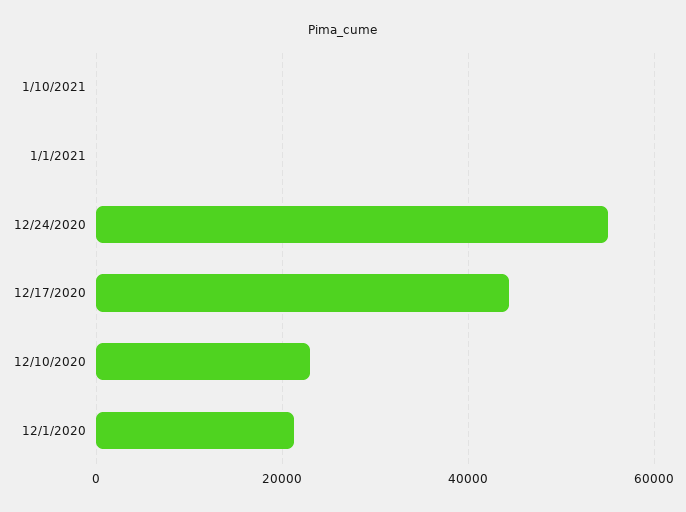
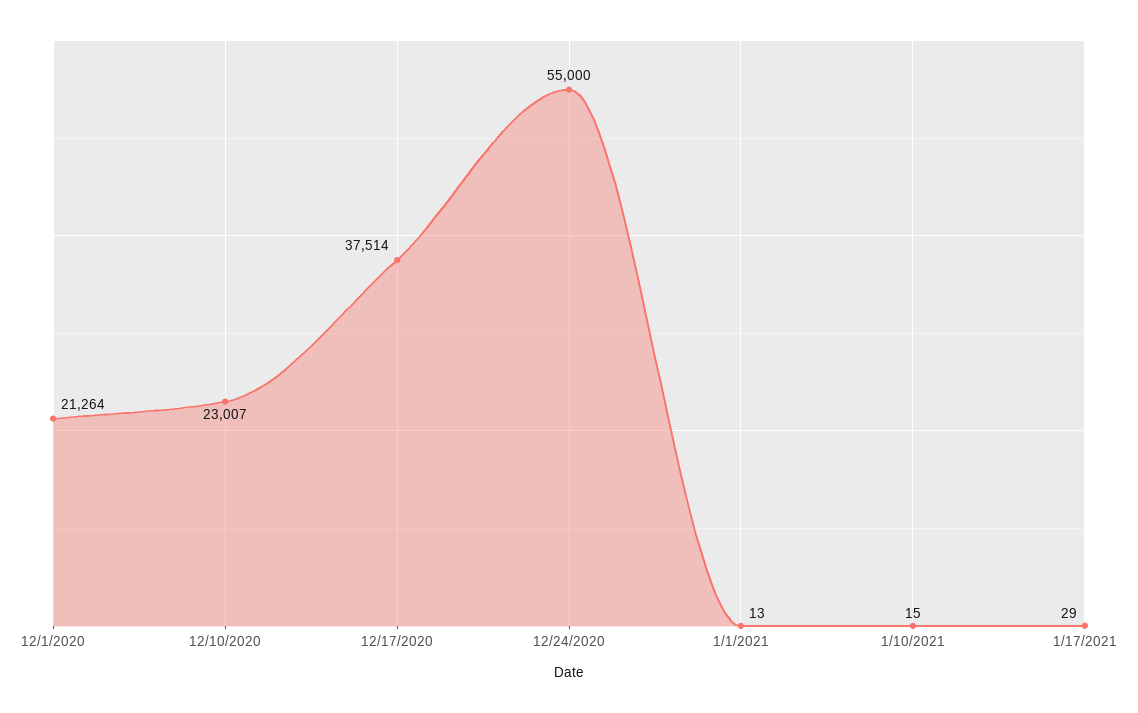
12/17/2020: 44000 -> 37514
1/17/2021: none -> 29

